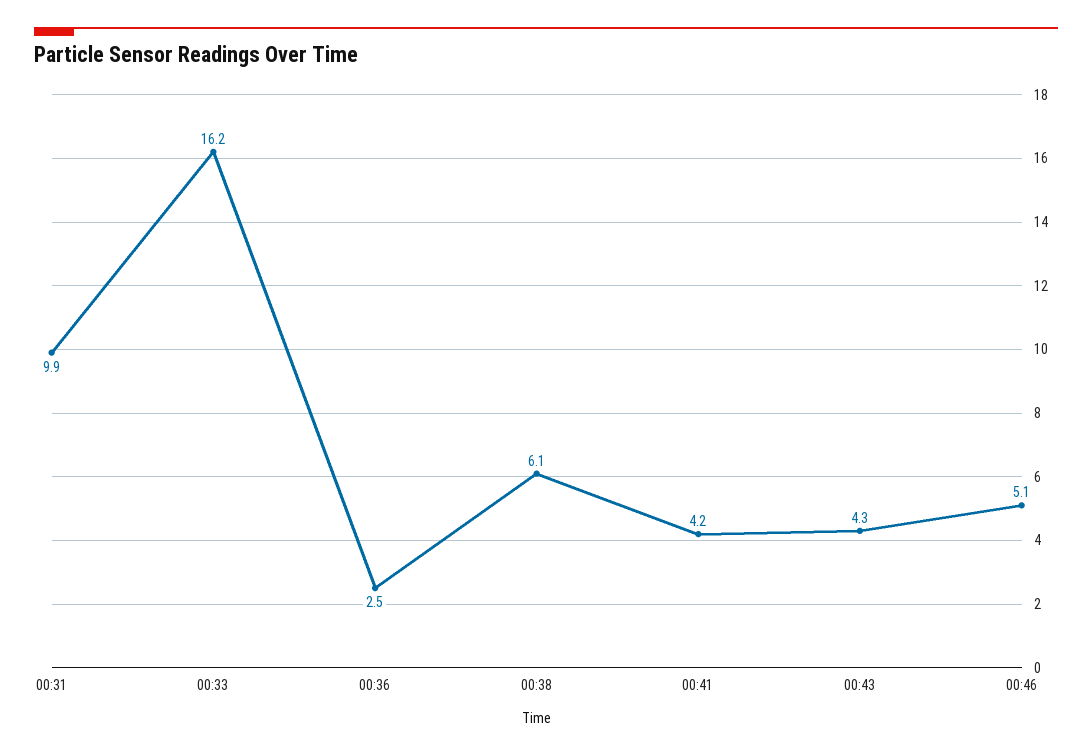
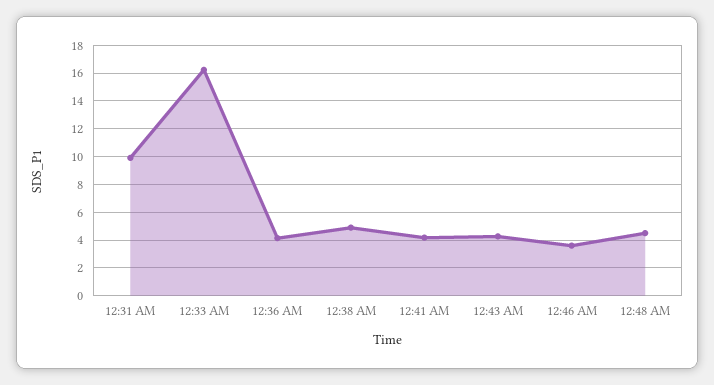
00:36: 2.5 -> 4
00:38: 6.1 -> 5
00:46: 5.1 -> 3.5
12:48 AM: none -> 4.5

